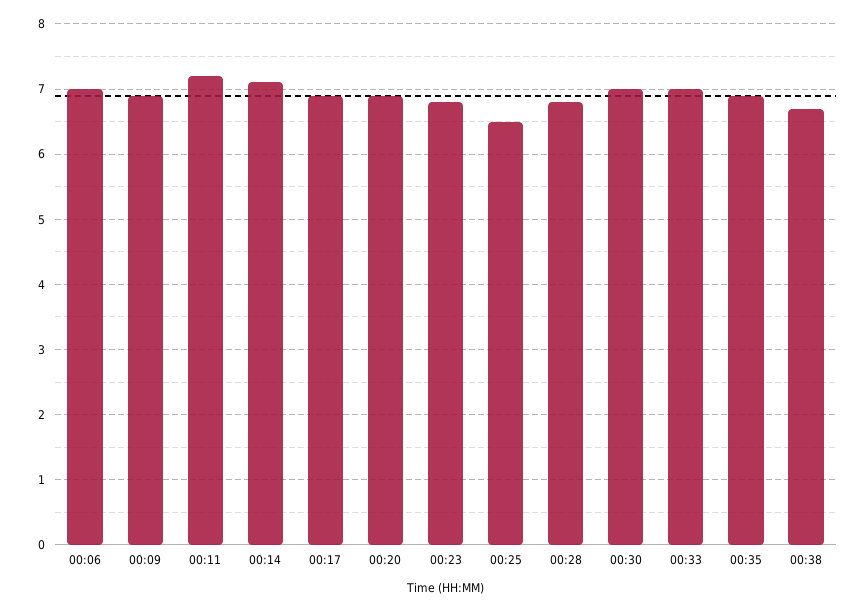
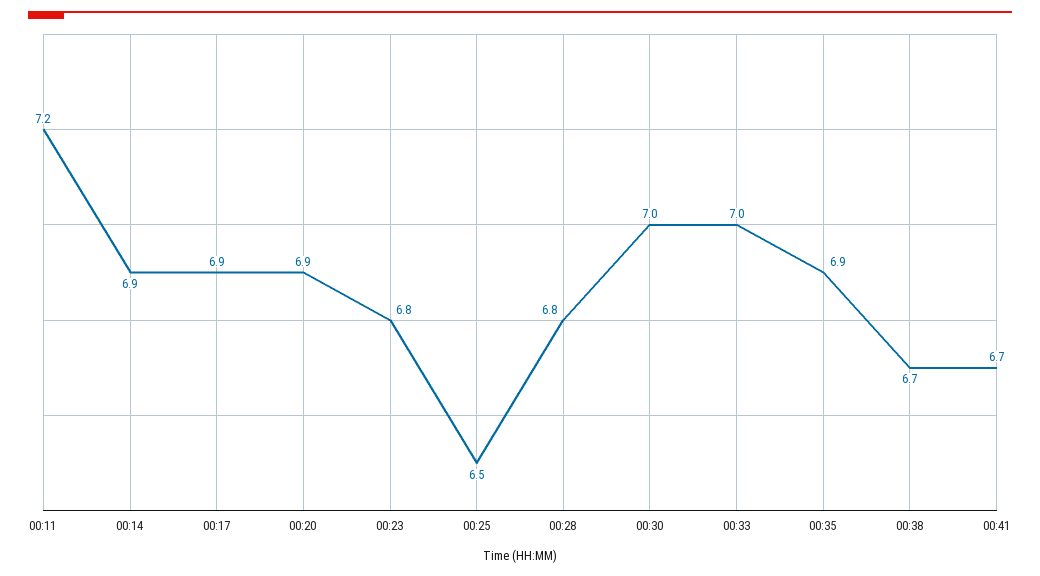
00:06: 7 -> none
00:09: 6.9 -> none
00:14: 7.1 -> 6.9
00:41: none -> 6.7

